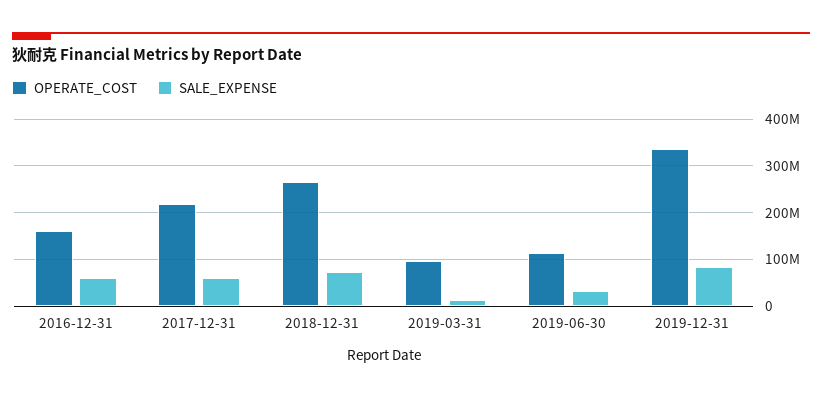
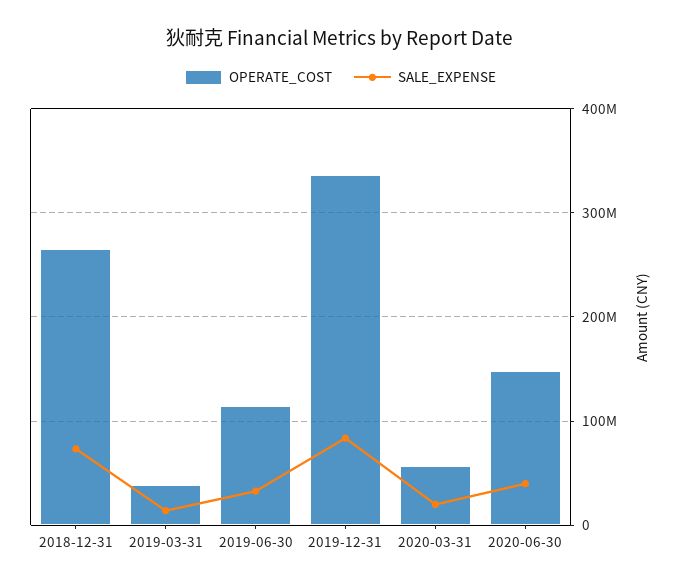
OPERATE_COST, 2016-12-31: 160000000 -> none
SALE_EXPENSE, 2016-12-31: 60000000 -> none
OPERATE_COST, 2017-12-31: 220000000 -> none
SALE_EXPENSE, 2017-12-31: 60000000 -> none
OPERATE_COST, 2019-03-31: 100000000 -> 40000000
OPERATE_COST, 2020-03-31: none -> 60000000
SALE_EXPENSE, 2020-03-31: none -> 20000000
OPERATE_COST, 2020-06-30: none -> 150000000
SALE_EXPENSE, 2020-06-30: none -> 40000000

